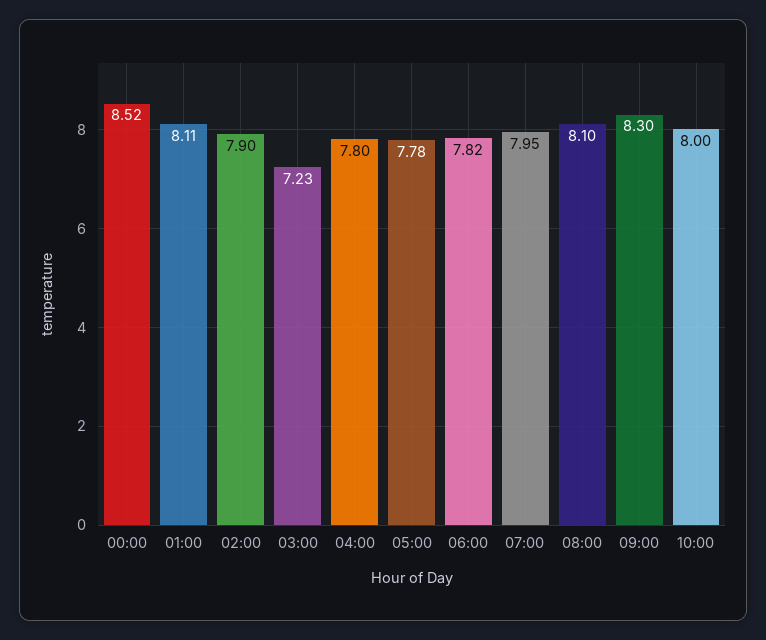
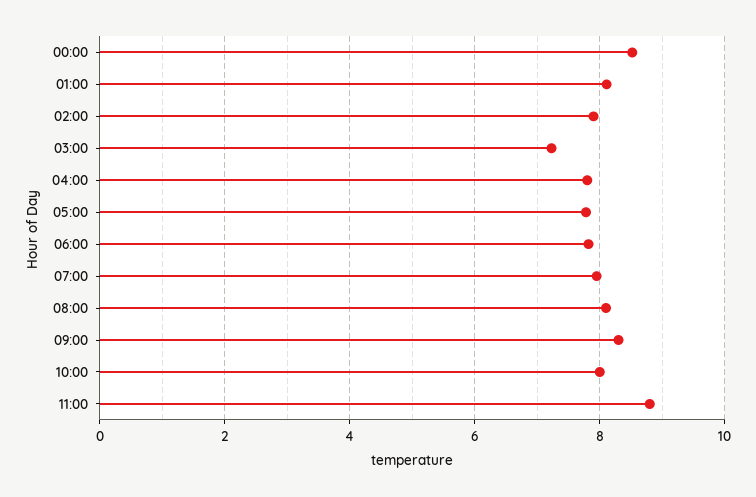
11:00: none -> 8.8

